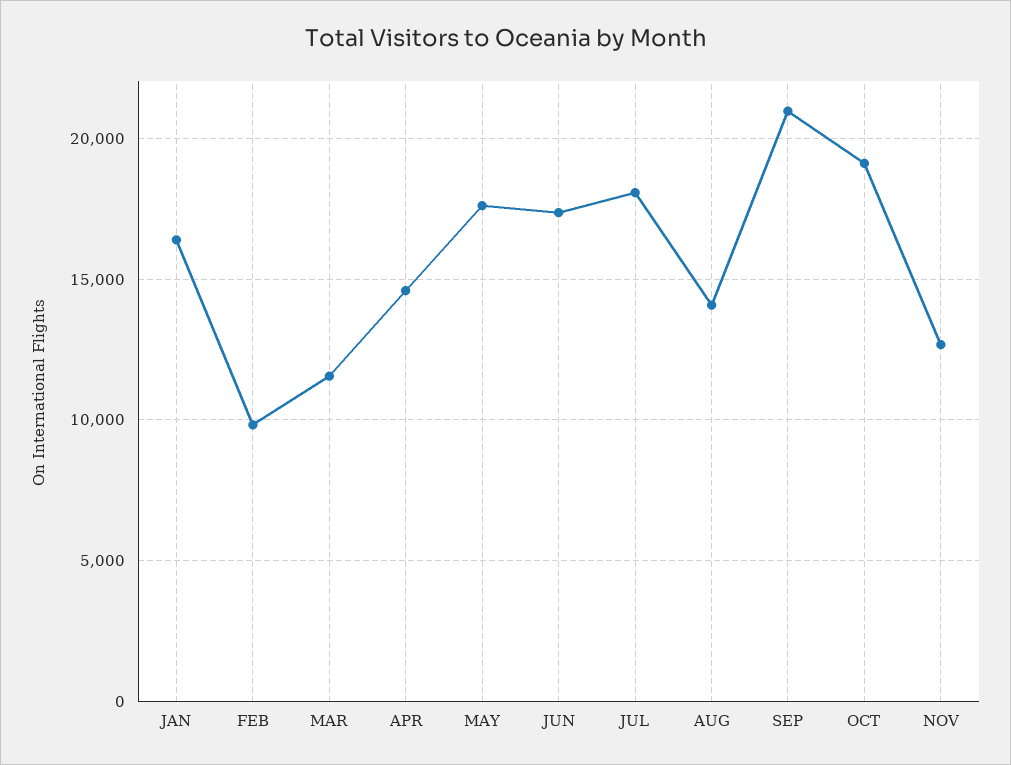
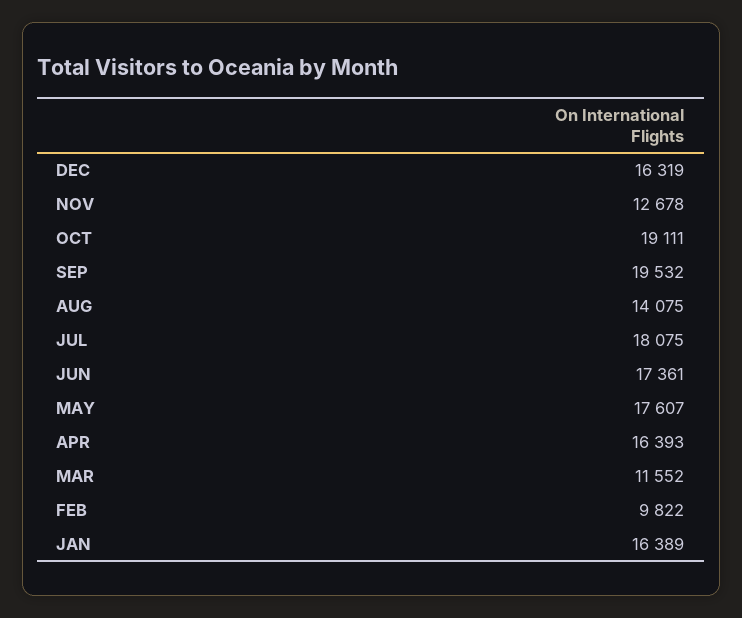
APR: 14500 -> 16393
SEP: 21000 -> 19532
DEC: none -> 16319

